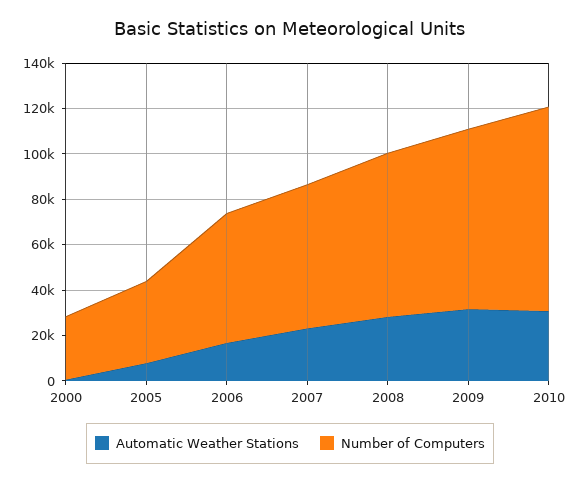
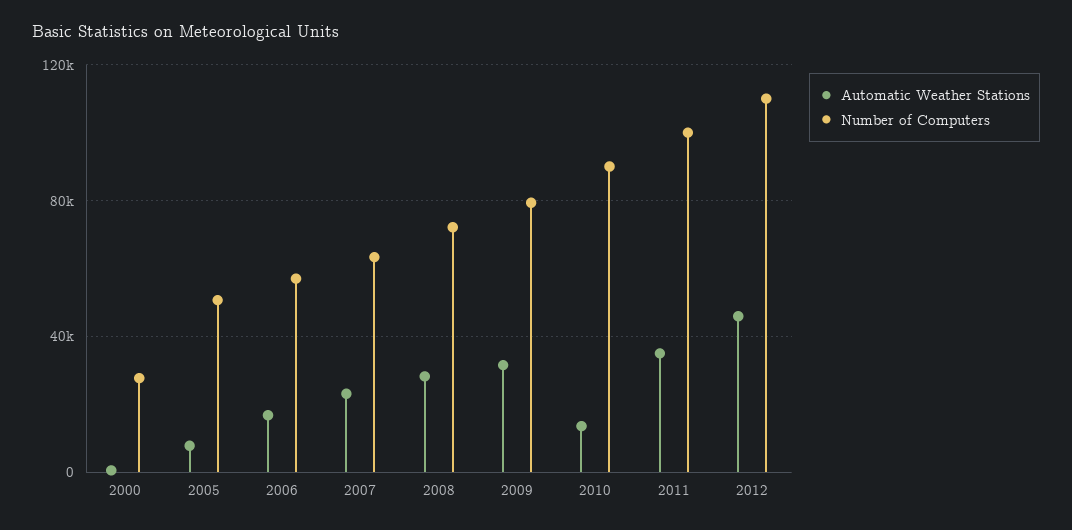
Number of Computers, 2005: 35000 -> 50000
Automatic Weather Stations, 2010: 30000 -> 15000
Automatic Weather Stations, 2011: none -> 35000
Number of Computers, 2011: none -> 100000
Automatic Weather Stations, 2012: none -> 45000
Number of Computers, 2012: none -> 110000

